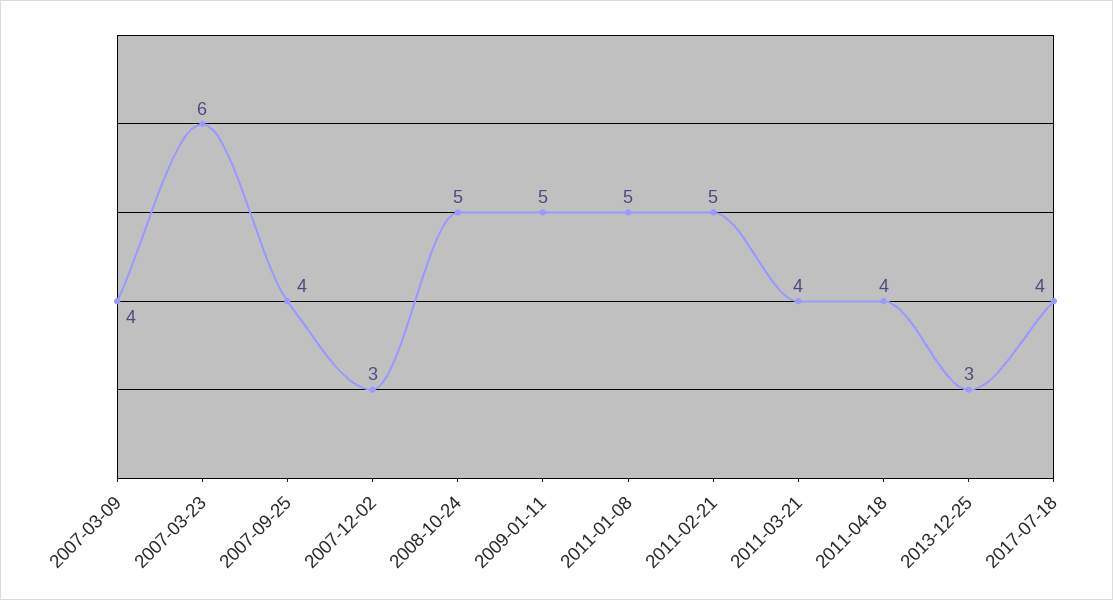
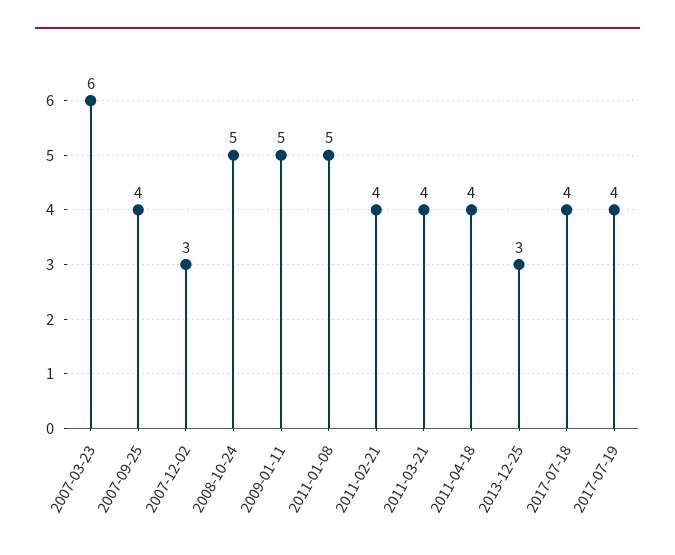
2007-03-09: 4 -> none
2011-02-21: 5 -> 4
2017-07-19: none -> 4

